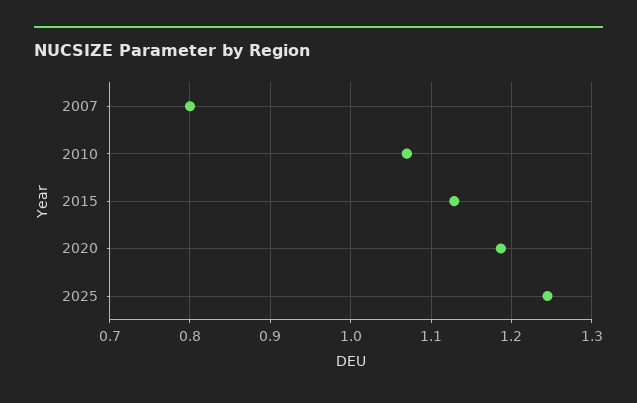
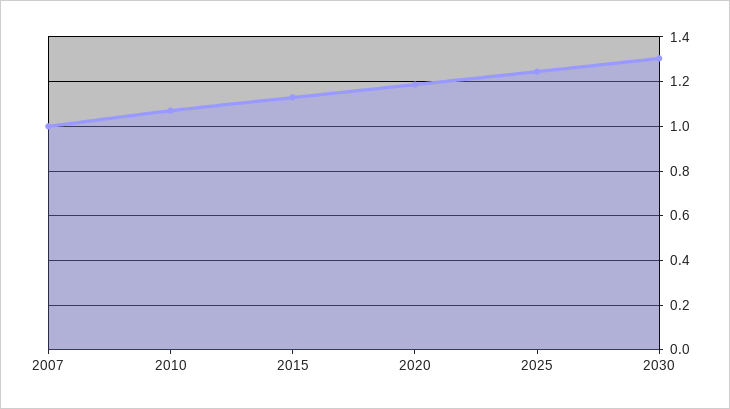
2007: 0.8 -> 1
2030: none -> 1.3

